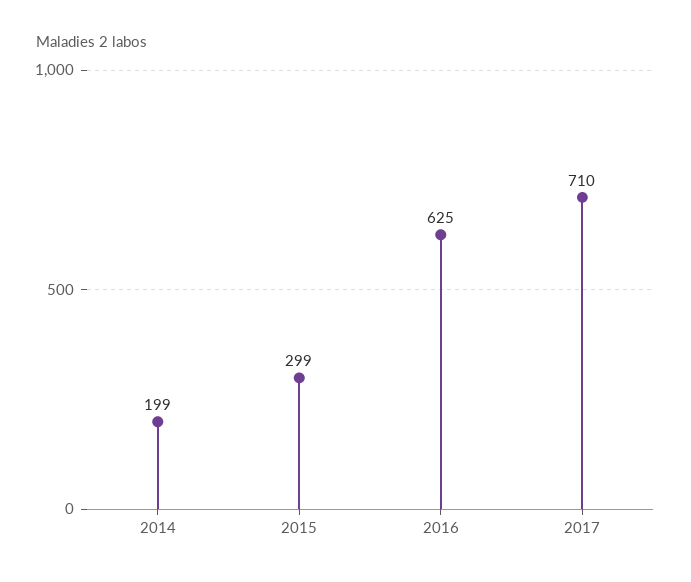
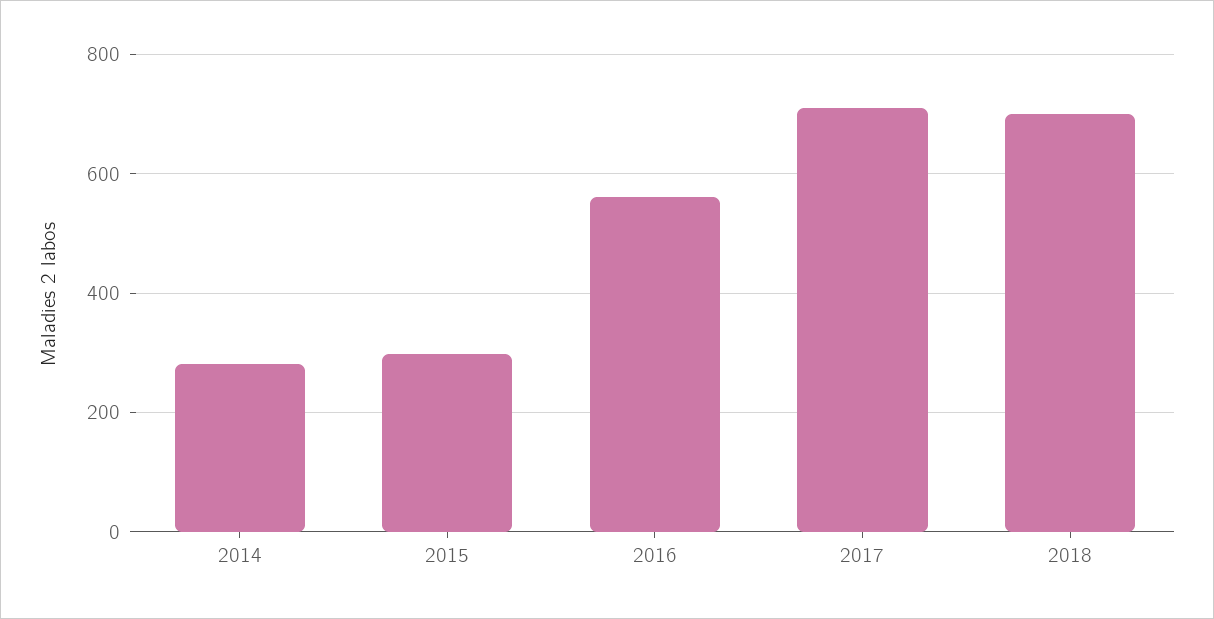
2014: 199 -> 280
2016: 625 -> 560
2018: none -> 700

